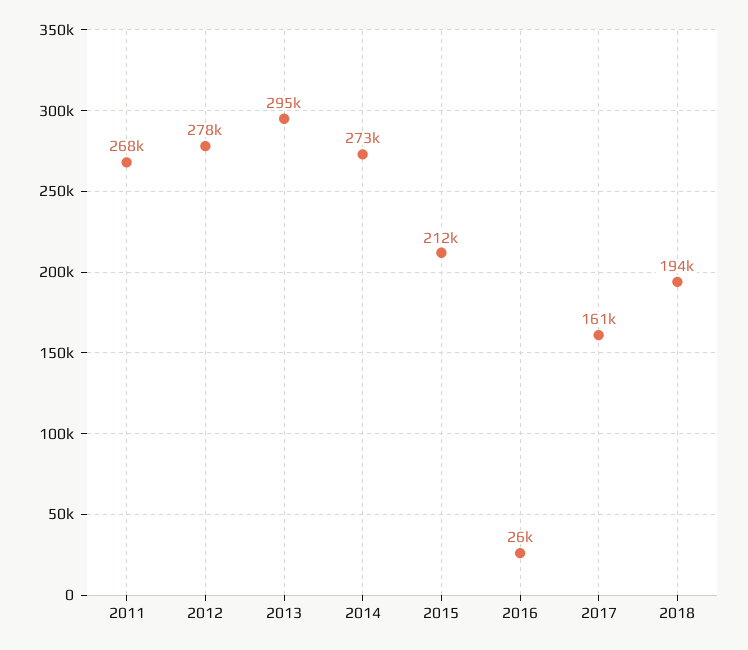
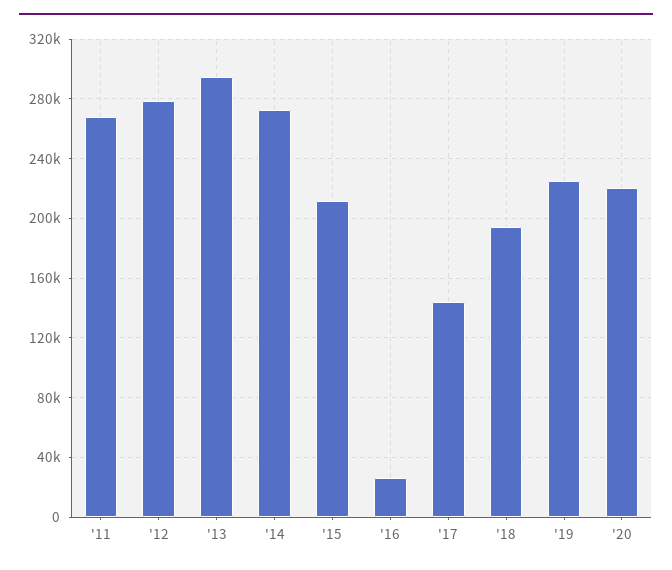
2017: 161000 -> 145000
'19: none -> 225000
'20: none -> 220000

